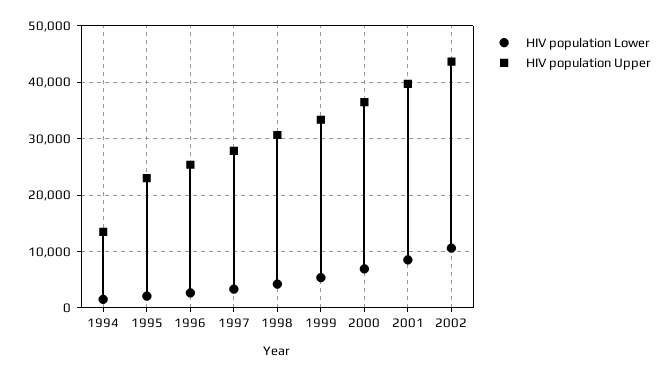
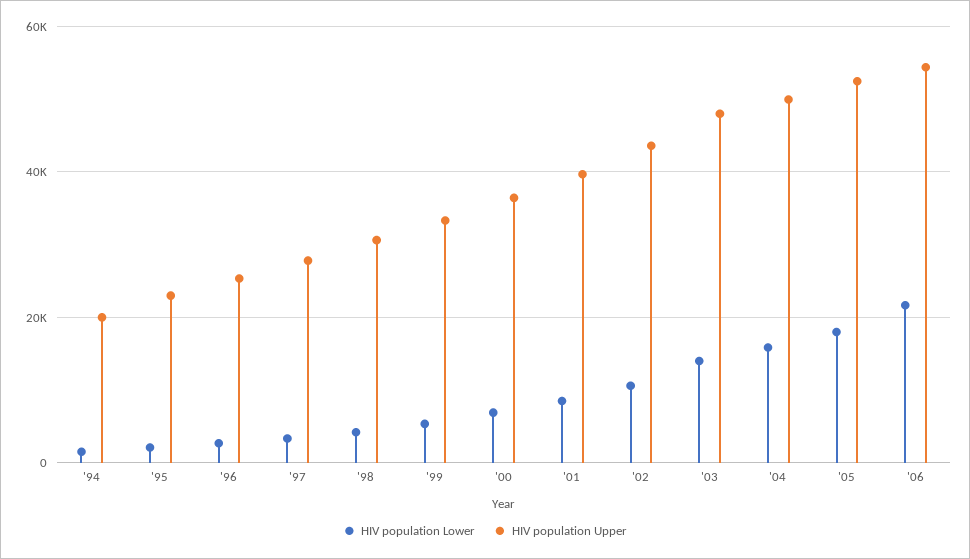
HIV population Upper, 1994: 14000 -> 20000
HIV population Lower, '03: none -> 14000
HIV population Upper, '03: none -> 48000
HIV population Lower, '04: none -> 16000
HIV population Upper, '04: none -> 50000
HIV population Lower, '05: none -> 18000
HIV population Upper, '05: none -> 52000
HIV population Lower, '06: none -> 22000
HIV population Upper, '06: none -> 54000

